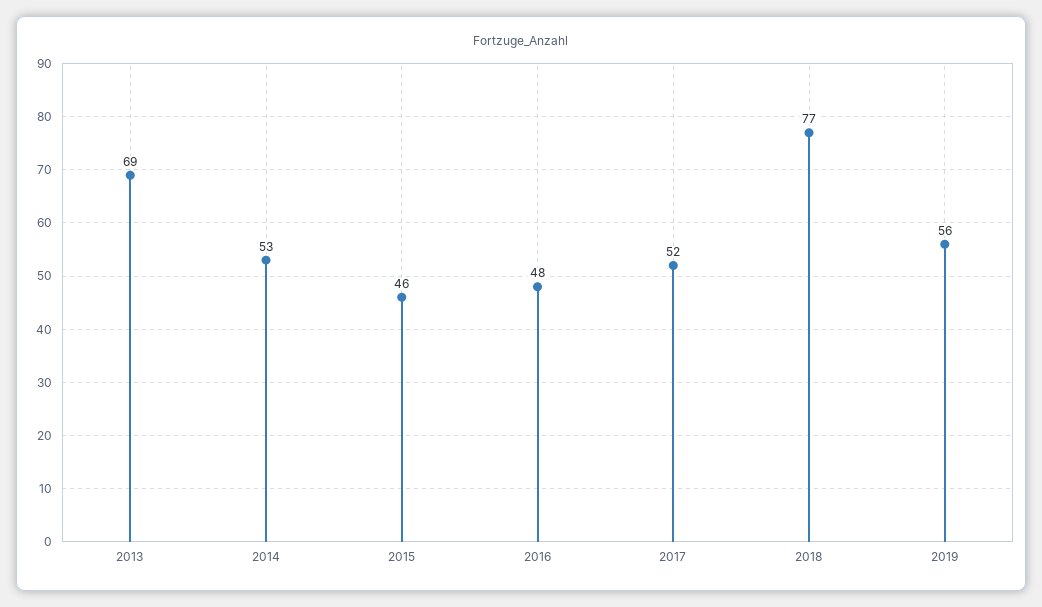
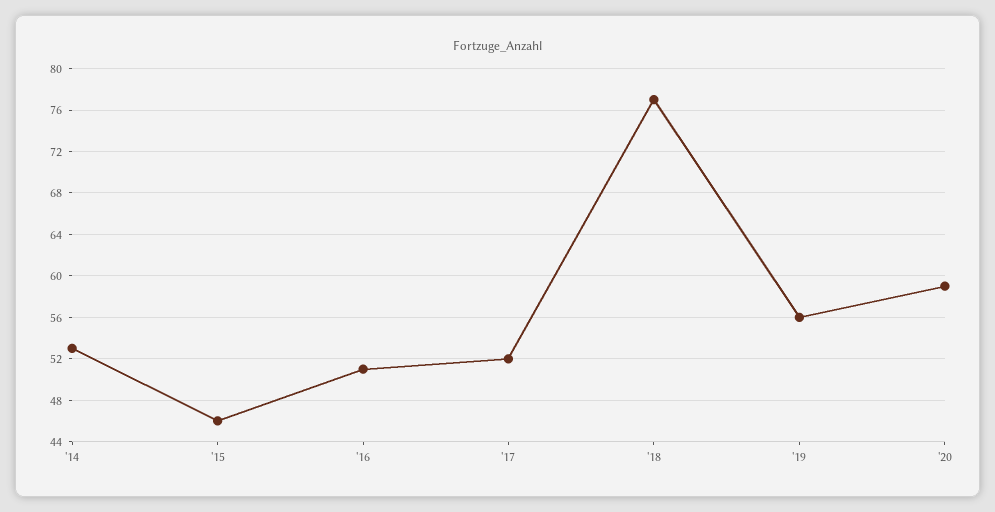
2013: 69 -> none
2016: 48 -> 51
'20: none -> 59

